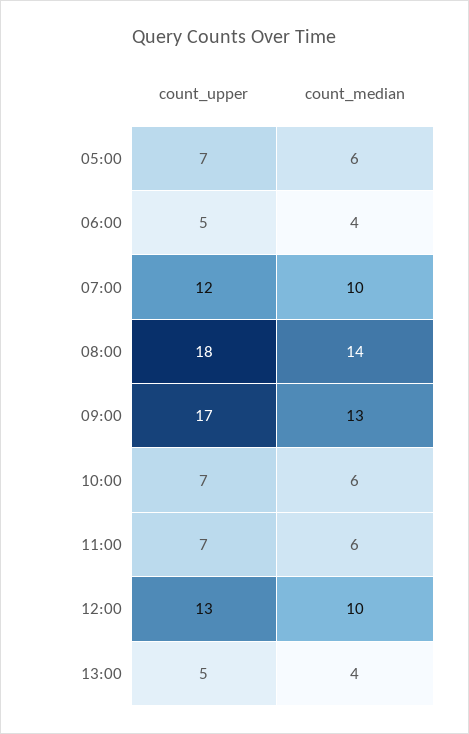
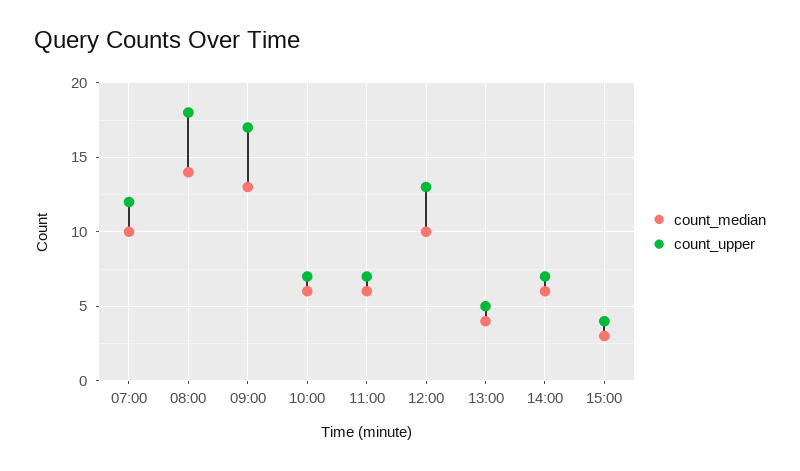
count_upper, 05:00: 7 -> none
count_median, 05:00: 6 -> none
count_upper, 06:00: 5 -> none
count_median, 06:00: 4 -> none
count_median, 14:00: none -> 6
count_upper, 14:00: none -> 7
count_median, 15:00: none -> 3
count_upper, 15:00: none -> 4

